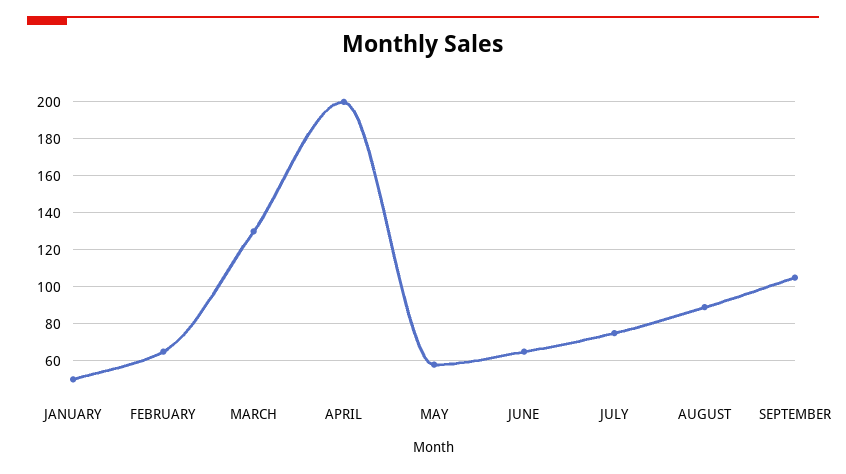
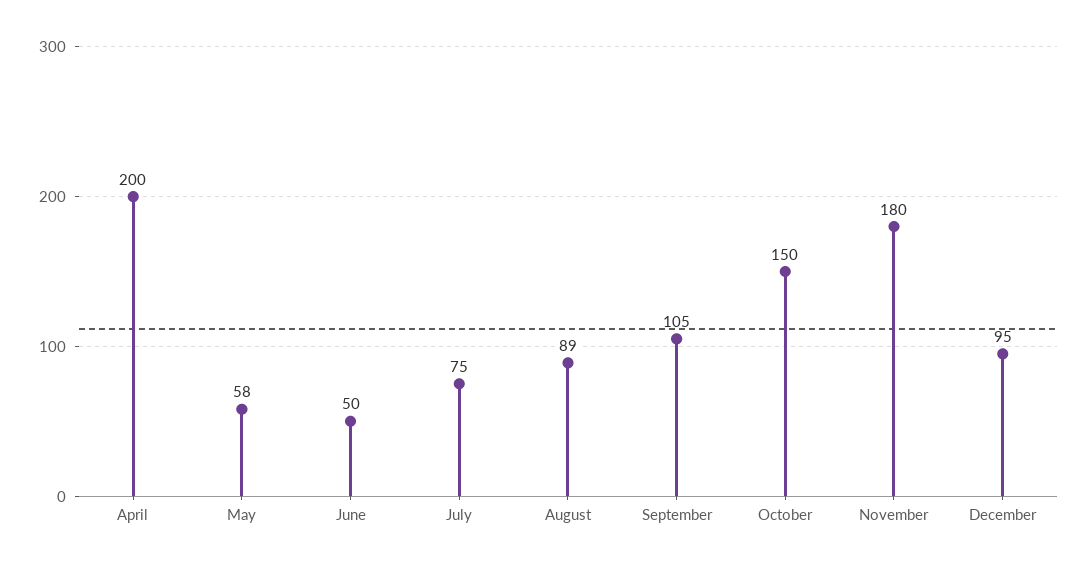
JANUARY: 50 -> none
FEBRUARY: 65 -> none
MARCH: 130 -> none
JUNE: 65 -> 50
October: none -> 150
November: none -> 180
December: none -> 95

